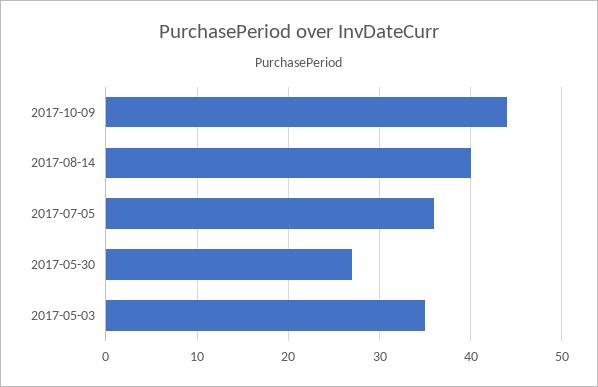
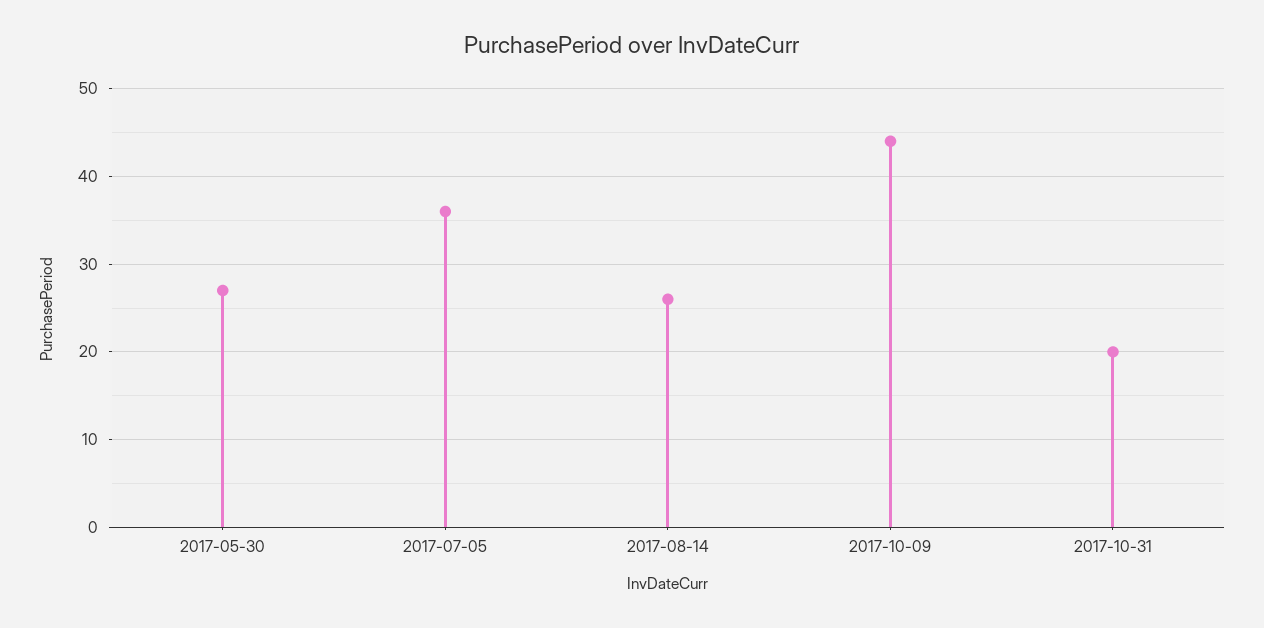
2017-08-14: 40 -> 26
2017-05-03: 35 -> none
2017-10-31: none -> 20

